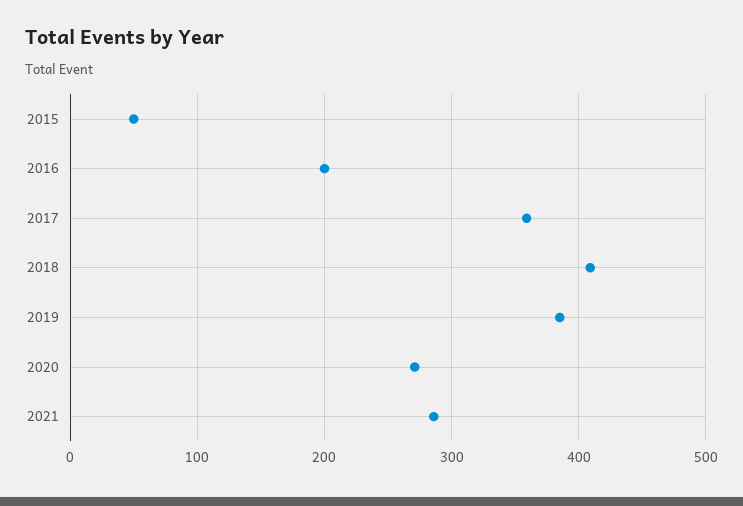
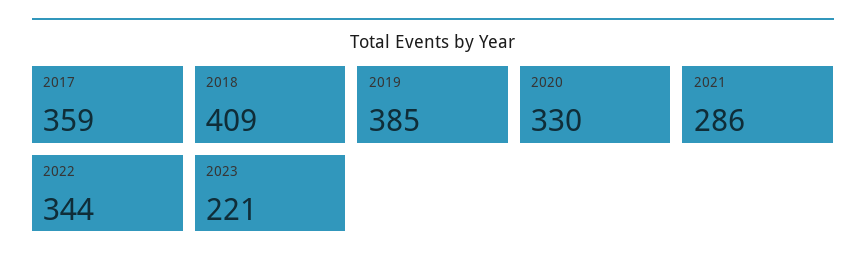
2015: 50 -> none
2016: 200 -> none
2020: 270 -> 330
2022: none -> 344
2023: none -> 221

